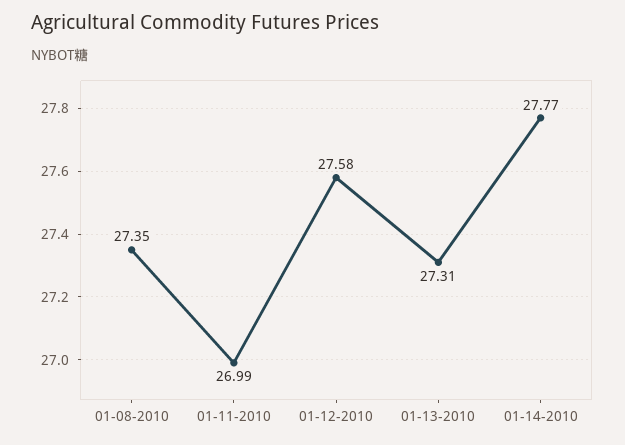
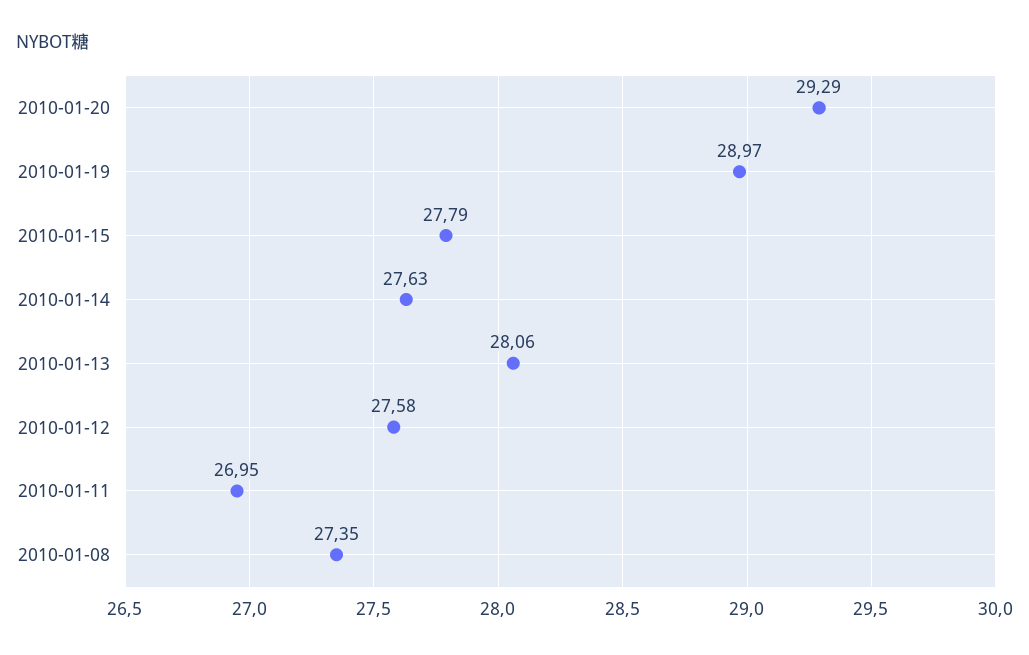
01-11-2010: 26.99 -> 26.95
01-13-2010: 27.31 -> 28.06
01-14-2010: 27.77 -> 27.63
2010-01-20: none -> 29.29
2010-01-19: none -> 28.97
2010-01-15: none -> 27.79

